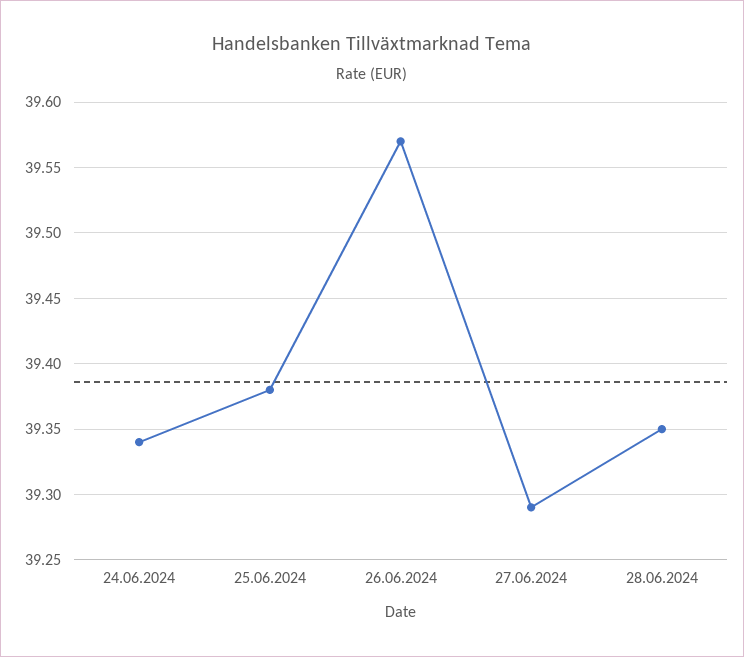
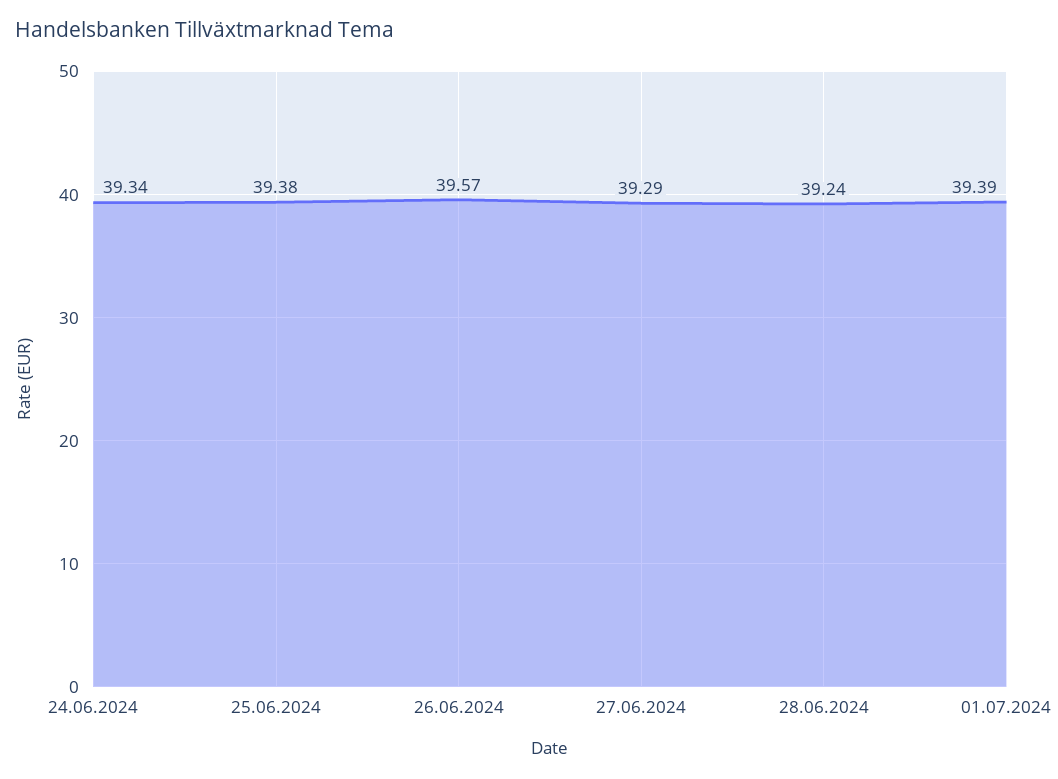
28.06.2024: 39.35 -> 39.24
01.07.2024: none -> 39.39

